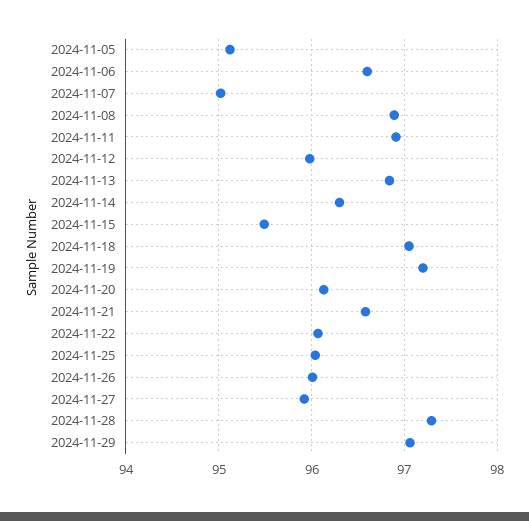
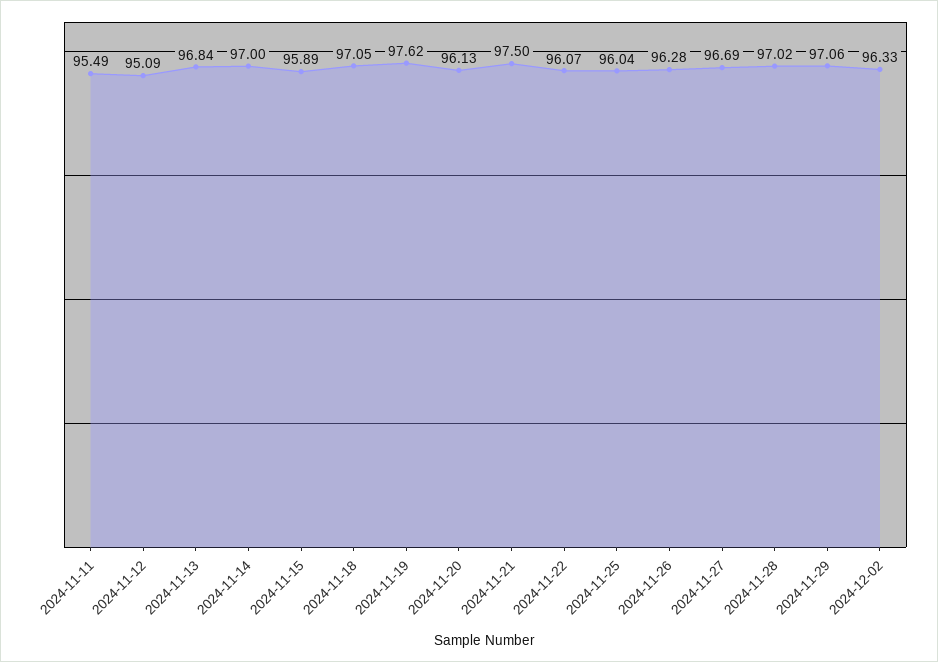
2024-11-05: 95.1 -> none
2024-11-06: 96.6 -> none
2024-11-07: 95 -> none
2024-11-08: 96.9 -> none
2024-11-11: 96.9 -> 95.49
2024-11-12: 96 -> 95.09
2024-11-14: 96.3 -> 97
2024-11-15: 95.5 -> 95.89
2024-11-19: 97.2 -> 97.62
2024-11-21: 96.6 -> 97.5
2024-11-26: 96 -> 96.28
2024-11-27: 95.9 -> 96.69
2024-11-28: 97.3 -> 97.02
2024-12-02: none -> 96.33

